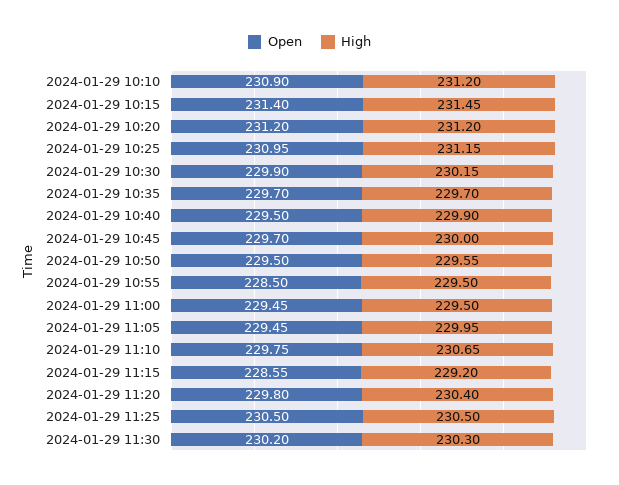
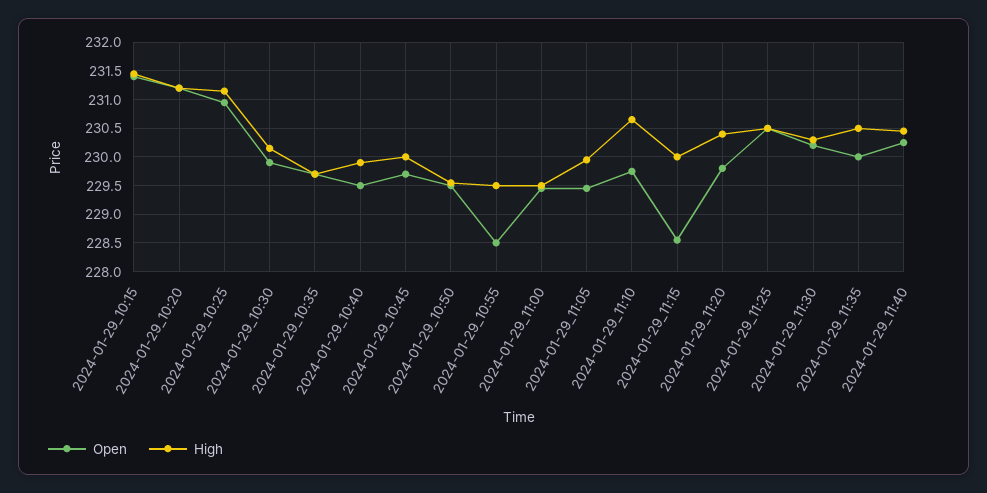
Open, 2024-01-29 10:10: 230.9 -> none
High, 2024-01-29 10:10: 231.2 -> none
High, 2024-01-29 11:15: 229.2 -> 230
Open, 2024-01-29_11:35: none -> 230
High, 2024-01-29_11:35: none -> 230.5
Open, 2024-01-29_11:40: none -> 230.25
High, 2024-01-29_11:40: none -> 230.5

